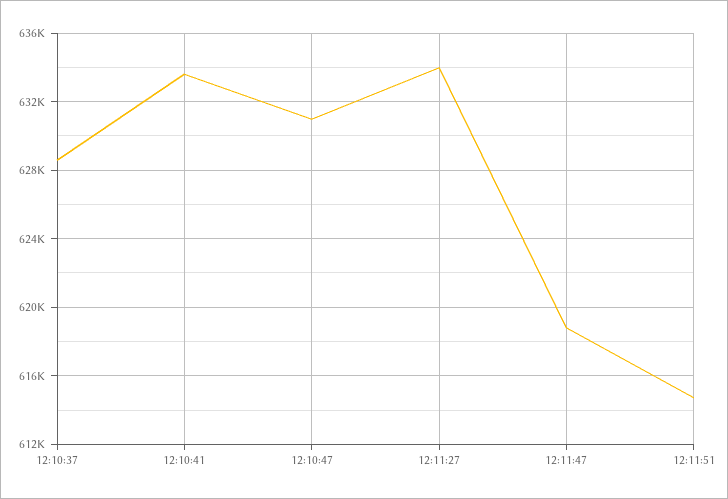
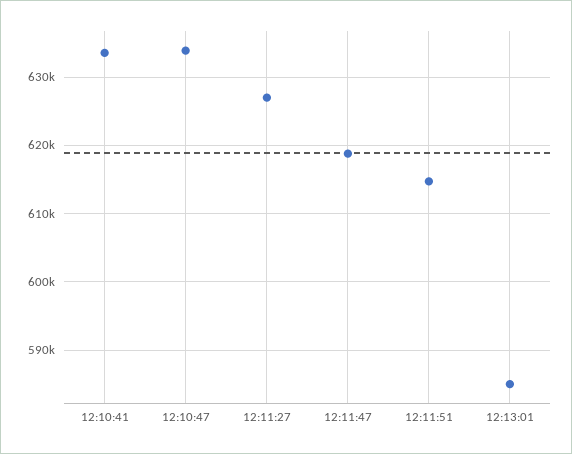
12:10:37: 628500 -> none
12:10:47: 631000 -> 634000
12:11:27: 634000 -> 627000
12:13:01: none -> 585000

